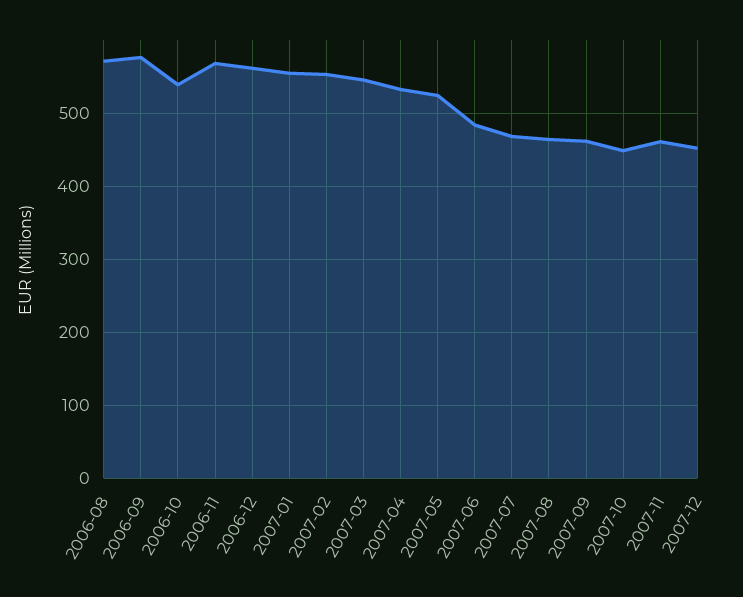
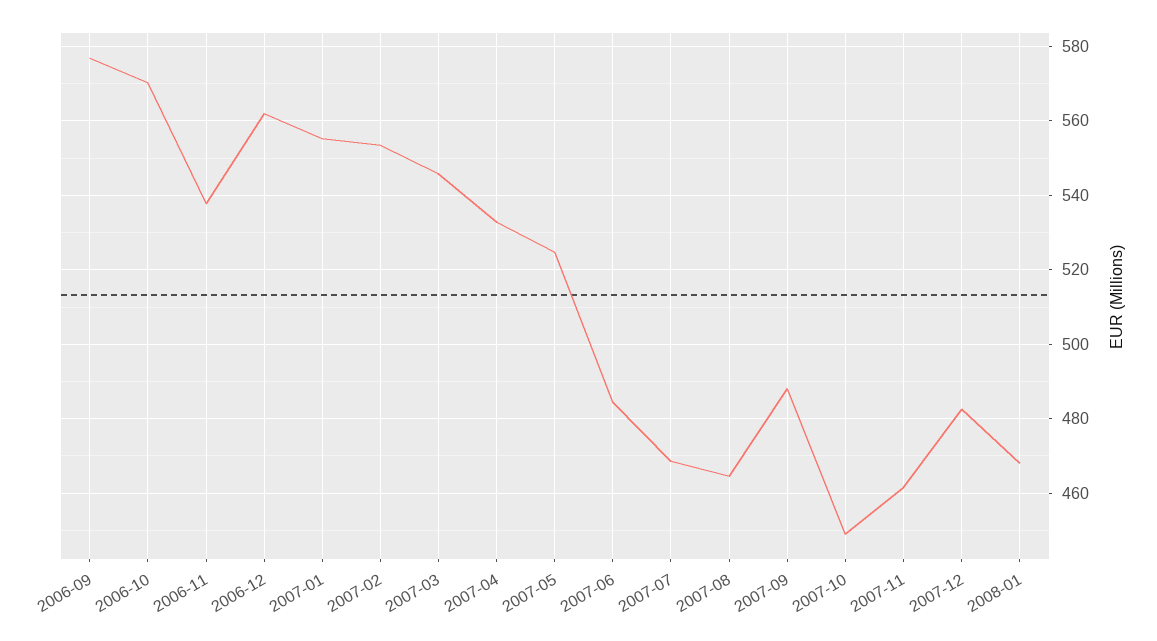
2006-08: 570 -> none
2006-10: 540 -> 570
2006-11: 570 -> 538
2007-09: 460 -> 488
2007-12: 450 -> 482
2008-01: none -> 468

